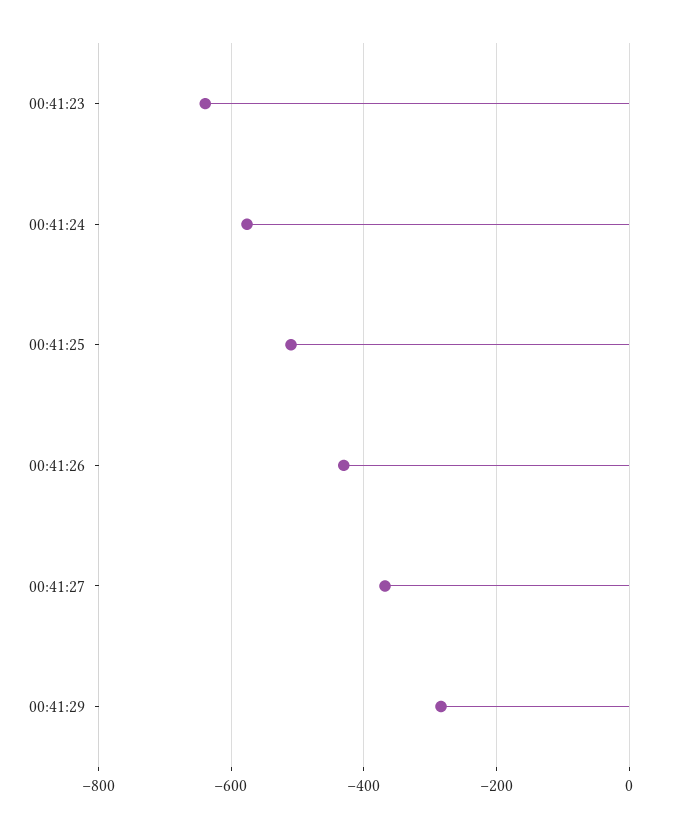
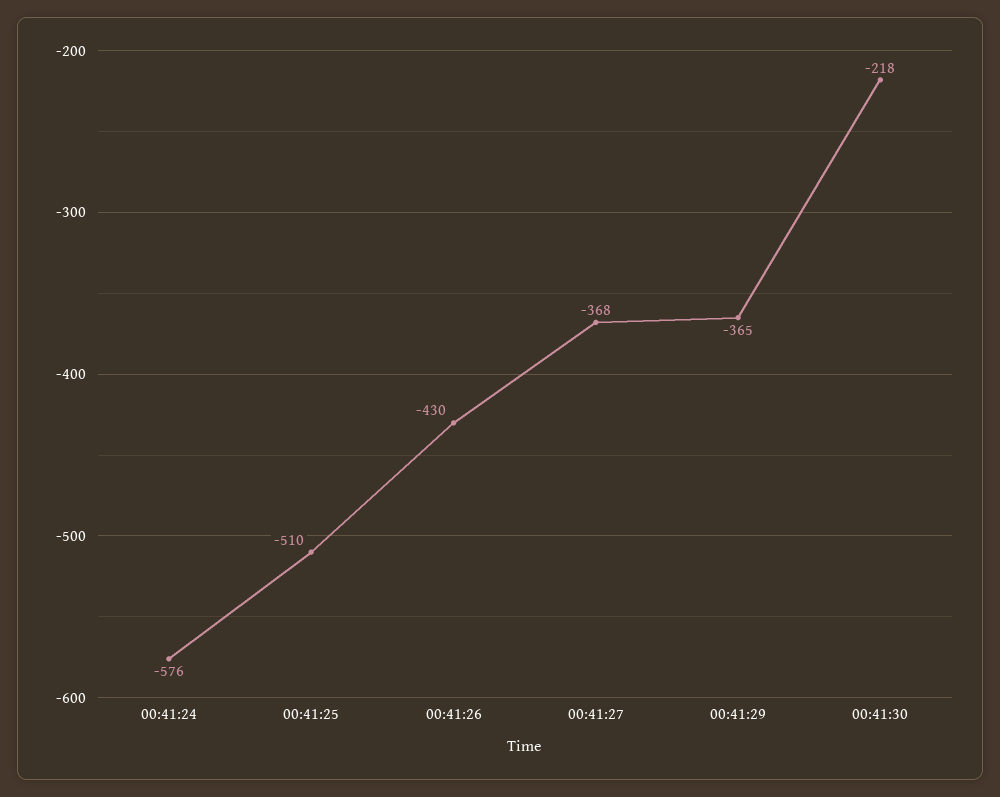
00:41:23: -640 -> none
00:41:29: -280 -> -365
00:41:30: none -> -218

